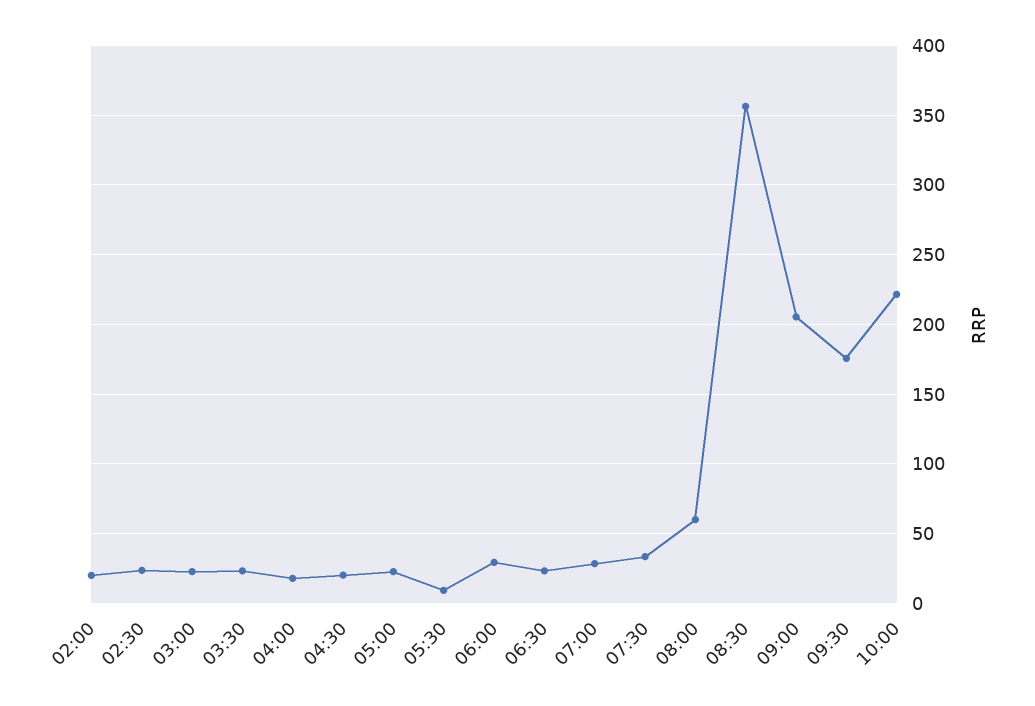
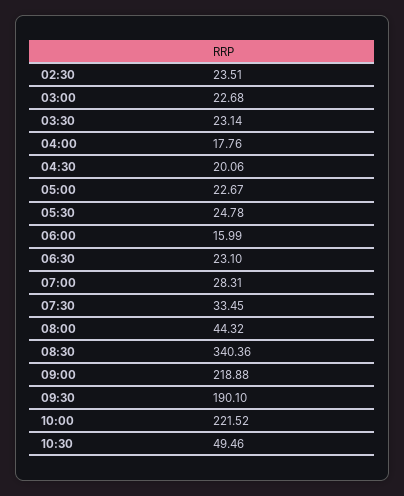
02:00: 20 -> none
05:30: 10 -> 24.78
06:00: 30 -> 15.99
08:00: 60 -> 44.32
08:30: 355 -> 340.36
09:00: 205 -> 218.88
09:30: 175 -> 190.1
10:30: none -> 49.46

